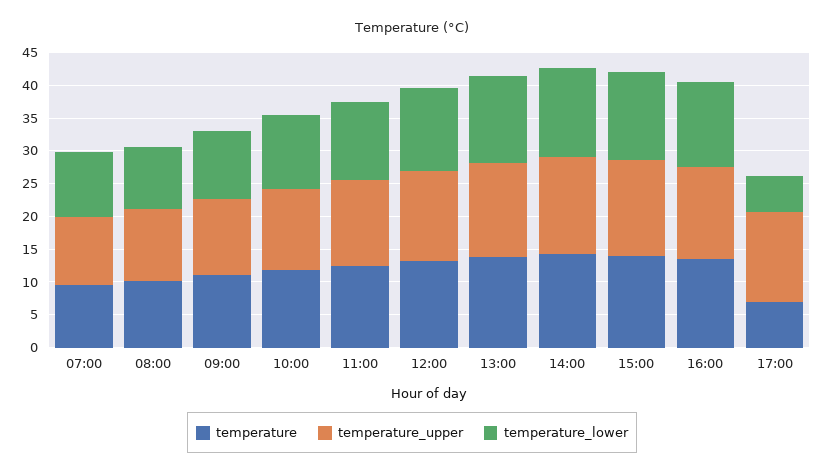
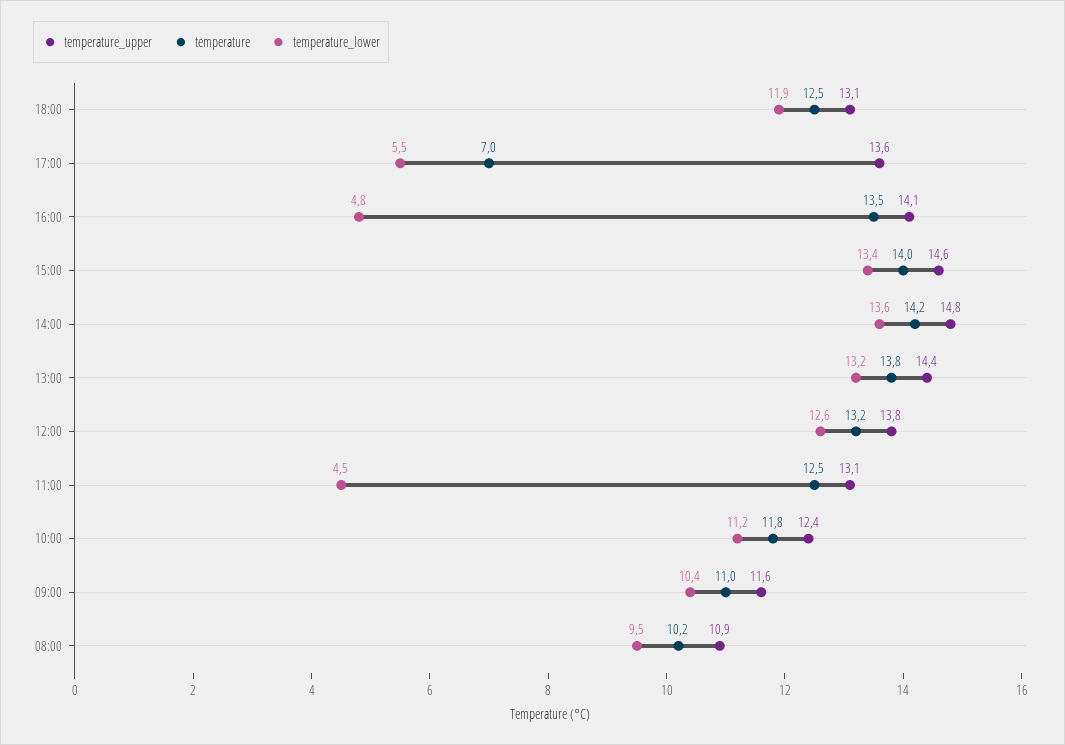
temperature, 07:00: 10 -> none
temperature_upper, 07:00: 10 -> none
temperature_lower, 07:00: 10 -> none
temperature_lower, 11:00: 12.5 -> 4.5
temperature_lower, 16:00: 12.5 -> 4.8
temperature_upper, 18:00: none -> 13.1
temperature, 18:00: none -> 12.5
temperature_lower, 18:00: none -> 11.9

